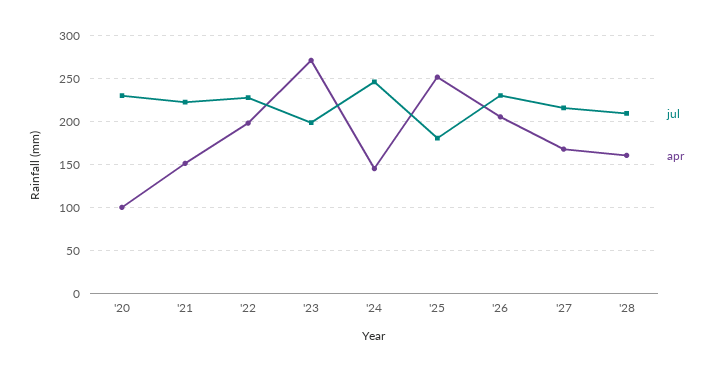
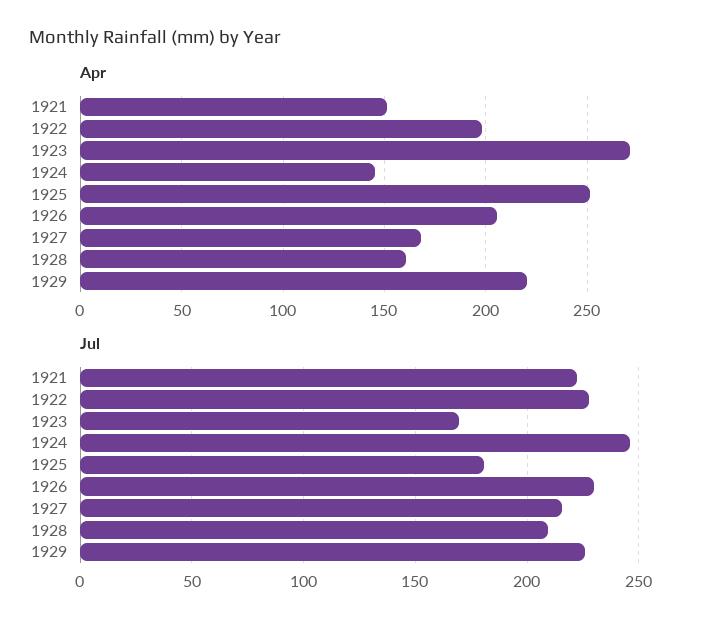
jul, '20: 230 -> none
apr, '20: 100 -> none
jul, '23: 200 -> 170
apr, 1929: none -> 220
jul, 1929: none -> 225

